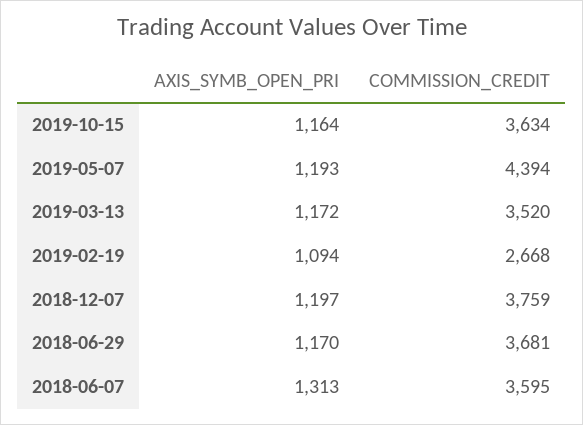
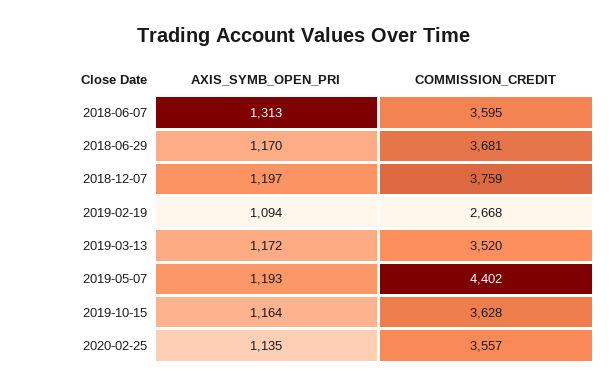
COMMISSION_CREDIT, 2019-10-15: 3634 -> 3628
COMMISSION_CREDIT, 2019-05-07: 4394 -> 4402
AXIS_SYMB_OPEN_PRI, 2020-02-25: none -> 1135
COMMISSION_CREDIT, 2020-02-25: none -> 3557

